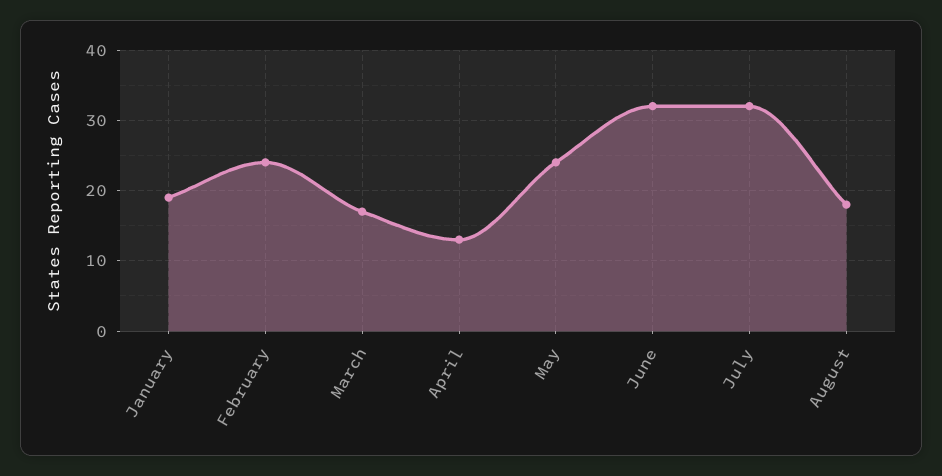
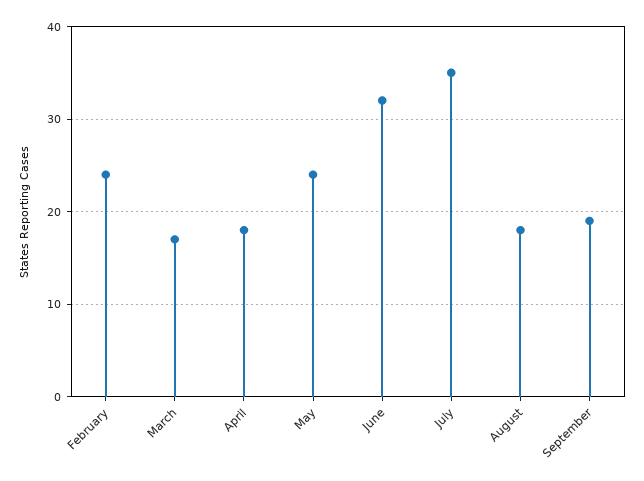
January: 19 -> none
April: 13 -> 18
July: 32 -> 35
September: none -> 19

